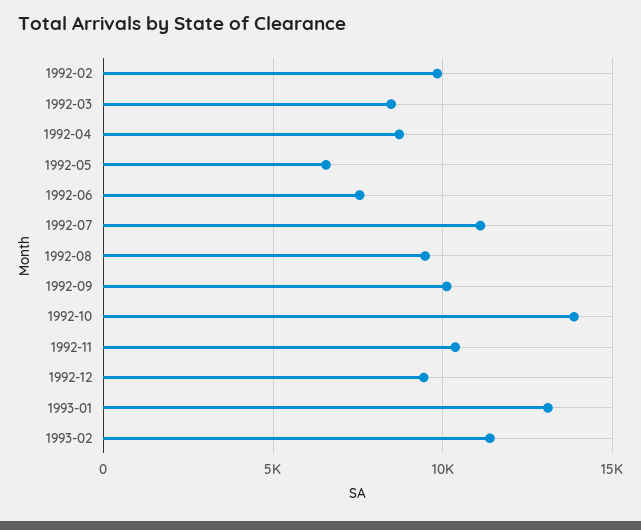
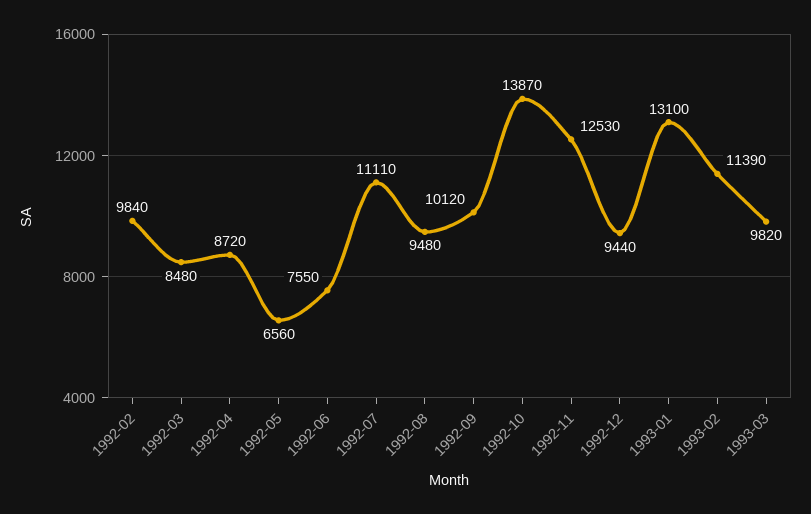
1992-11: 10500 -> 12530
1993-03: none -> 9820

